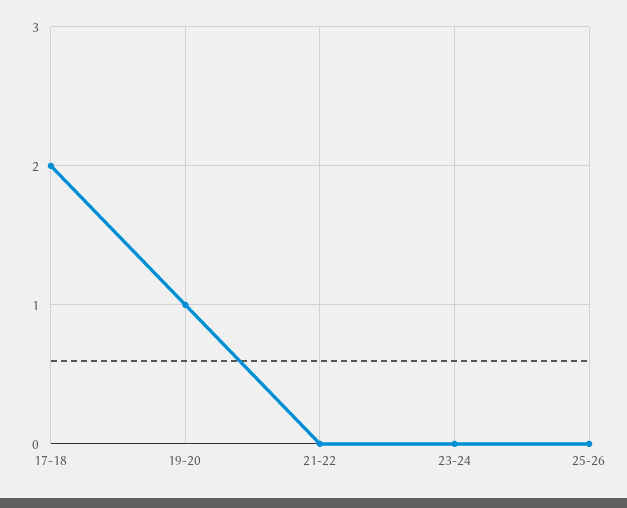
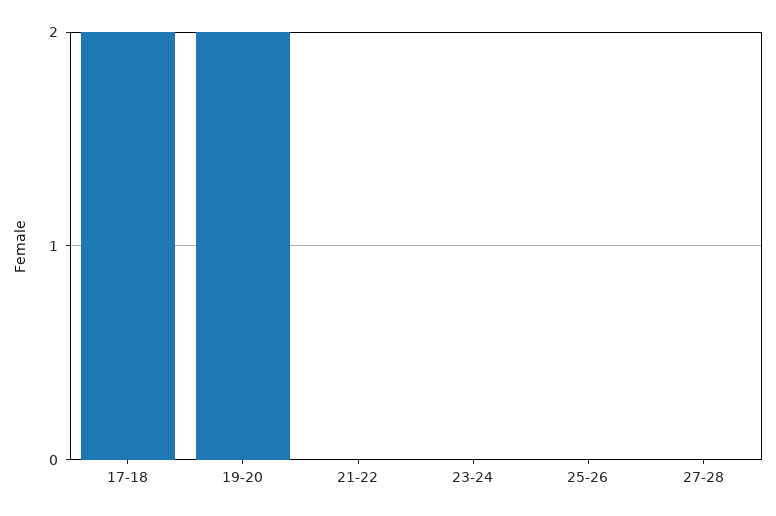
19-20: 1 -> 2
27-28: none -> 0

